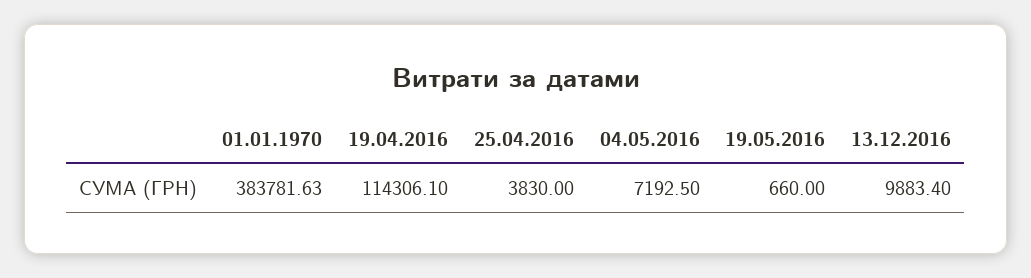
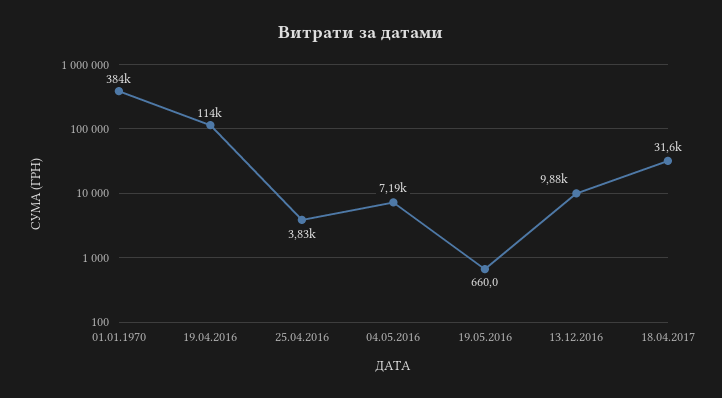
18.04.2017: none -> 31600

